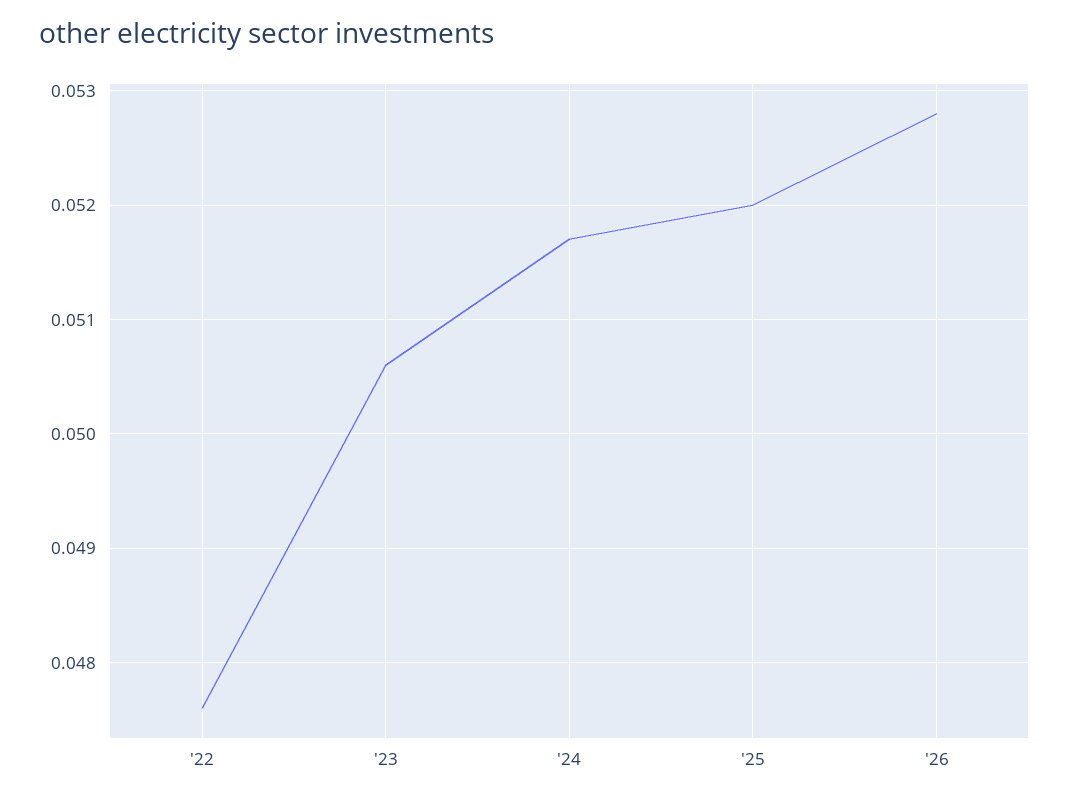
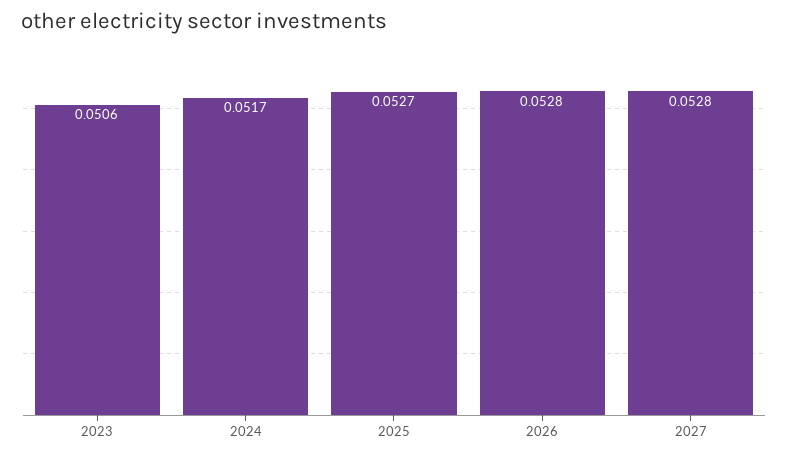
'22: 0.0476 -> none
'25: 0.052 -> 0.0527
2027: none -> 0.0528

